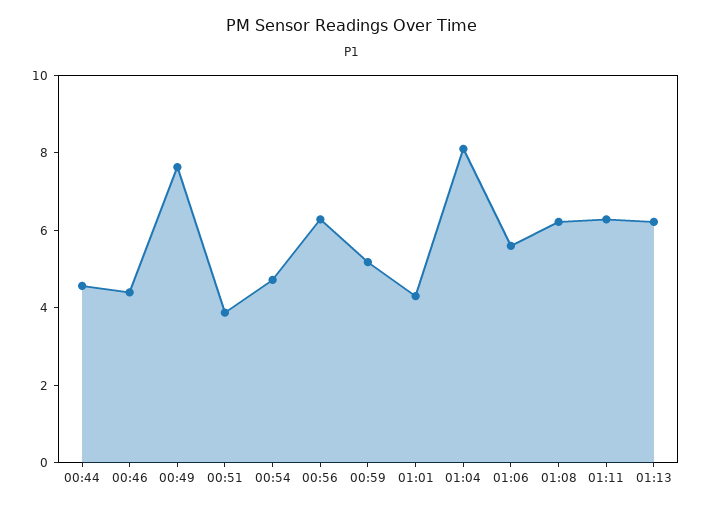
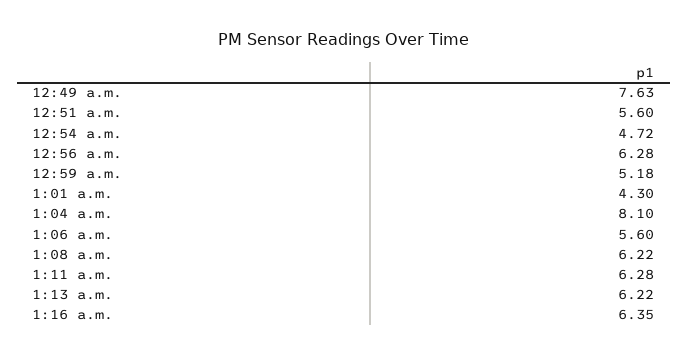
00:44: 4.5 -> none
00:46: 4.5 -> none
00:51: 4 -> 5.6
1:16 a.m.: none -> 6.35

